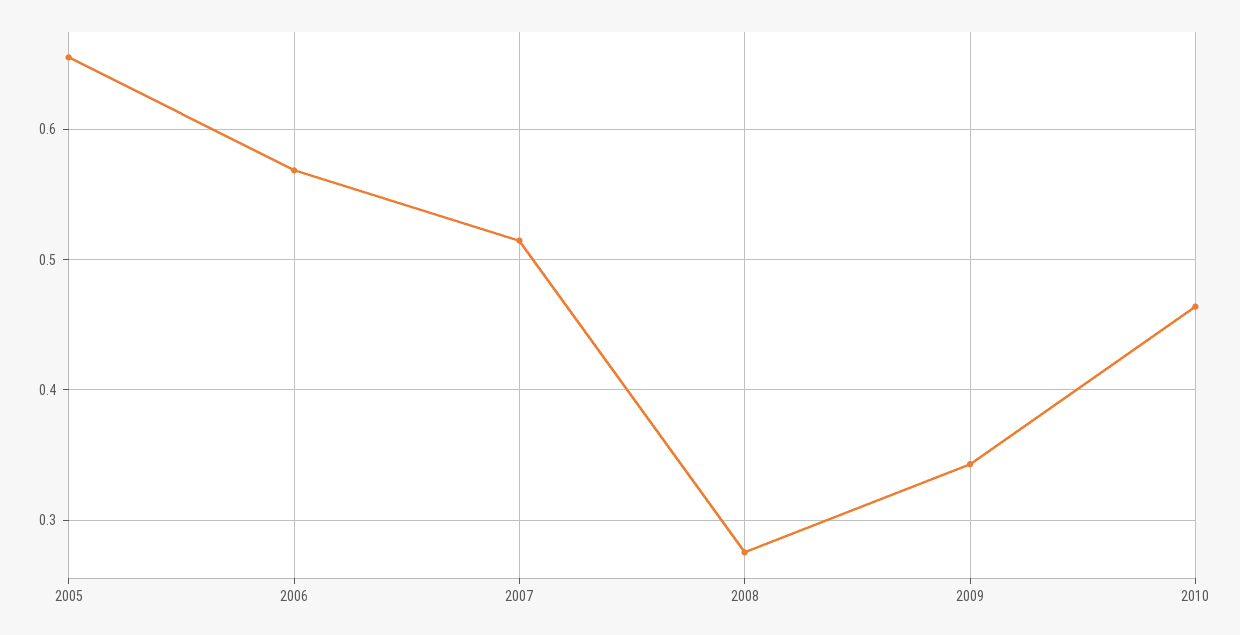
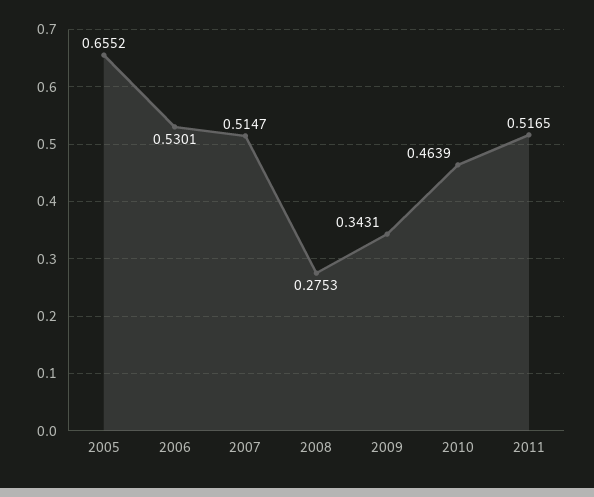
2006: 0.57 -> 0.5301
2011: none -> 0.5165

